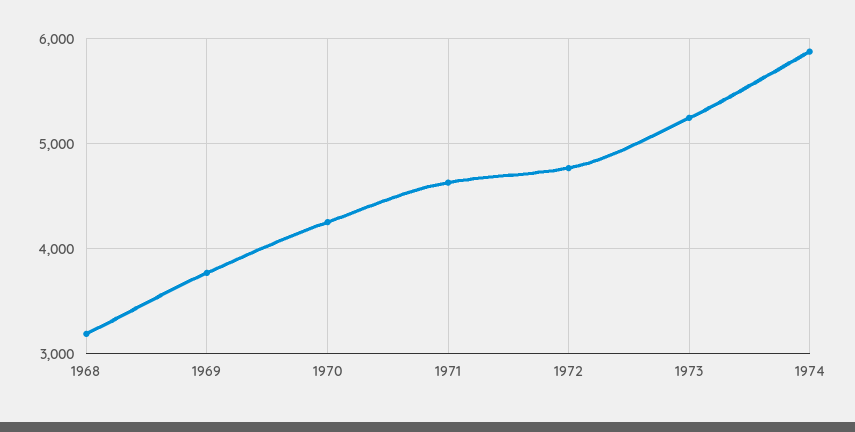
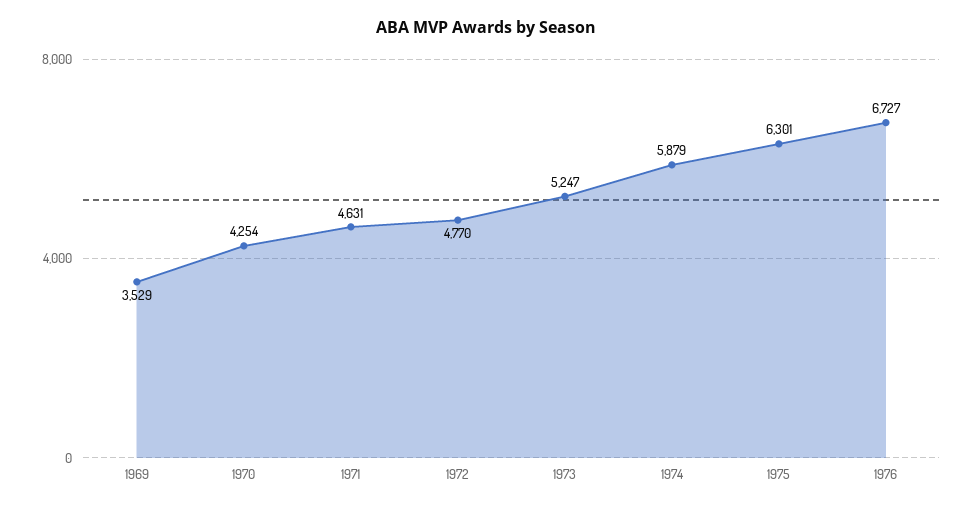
1968: 3200 -> none
1969: 3800 -> 3529
1975: none -> 6301
1976: none -> 6727

